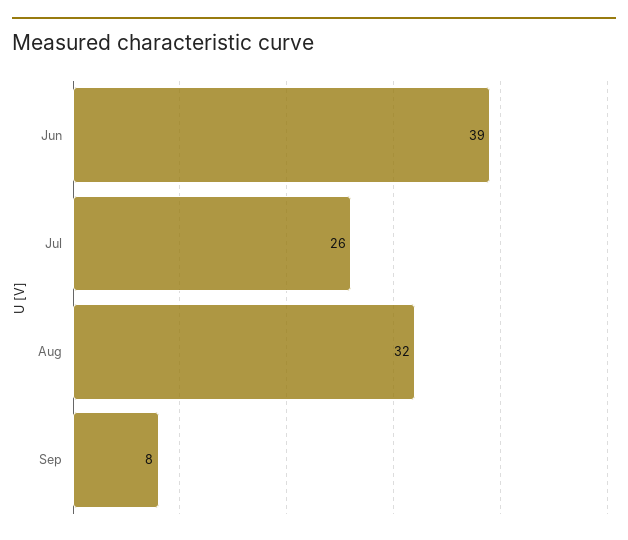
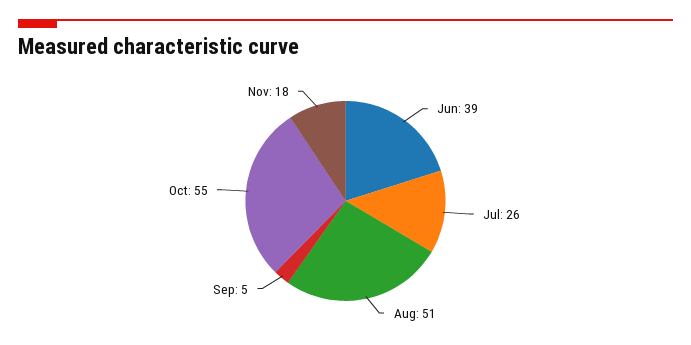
Aug: 32 -> 51
Sep: 8 -> 5
Oct: none -> 55
Nov: none -> 18

